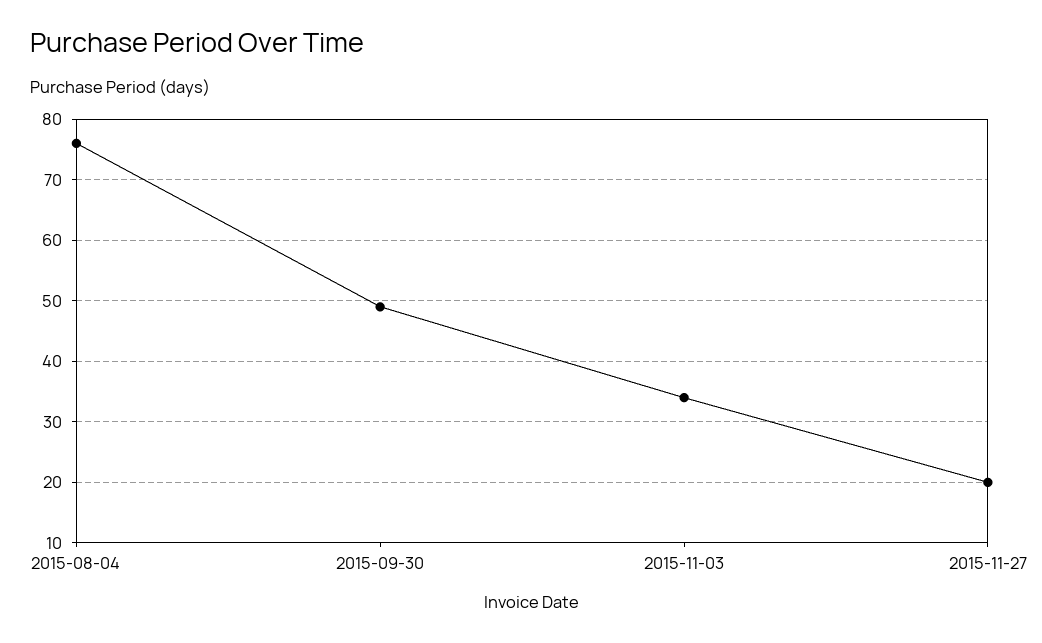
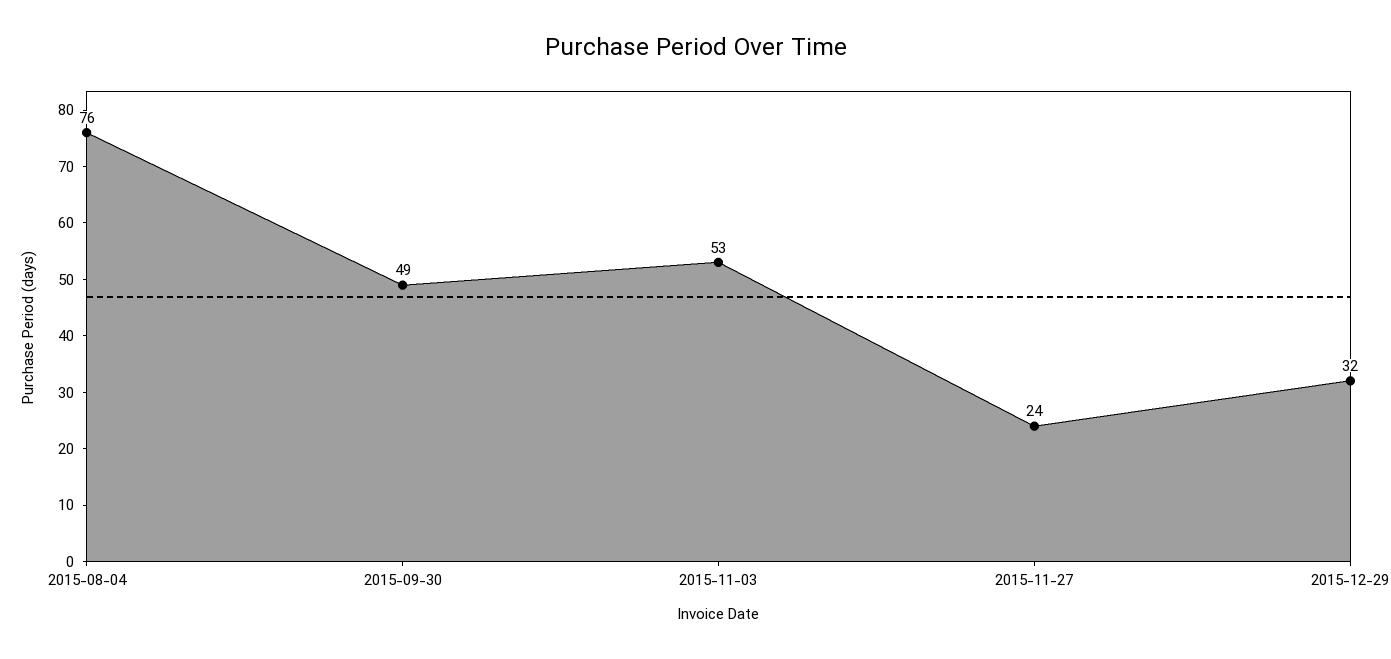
2015-11-03: 34 -> 53
2015-11-27: 20 -> 24
2015-12-29: none -> 32

